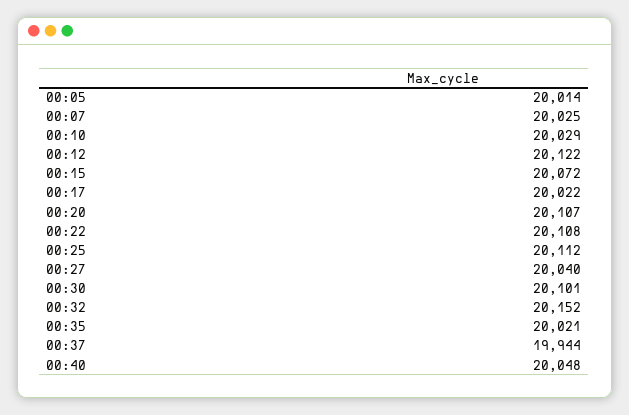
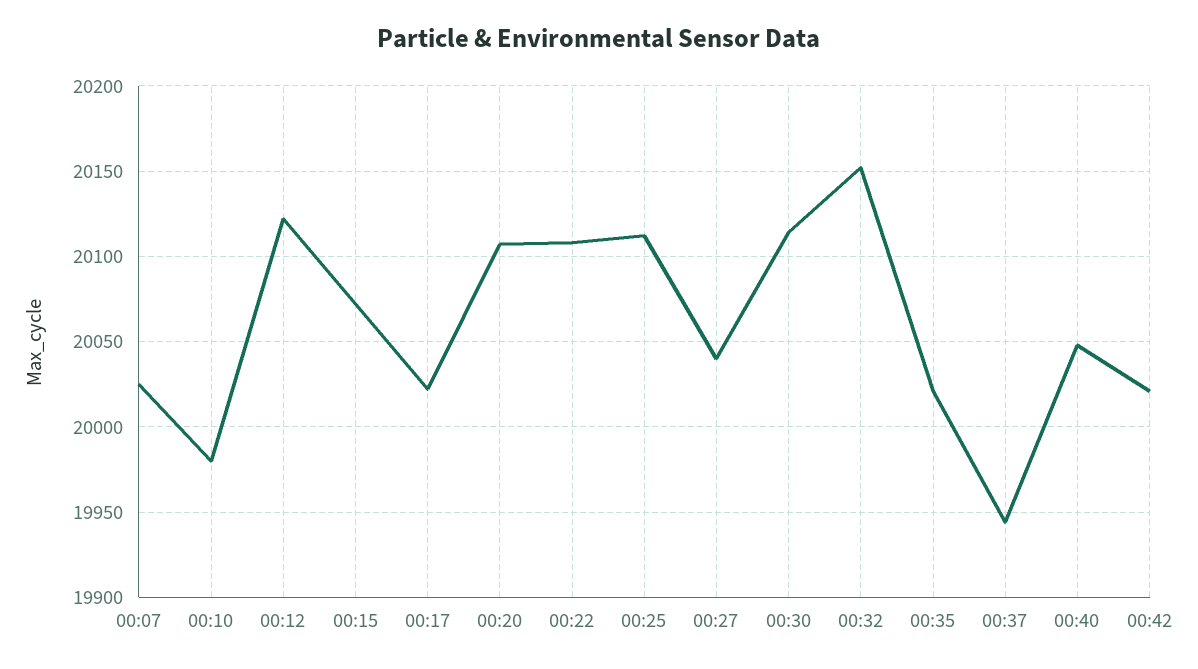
00:05: 20014 -> none
00:10: 20029 -> 19980
00:30: 20101 -> 20115
00:42: none -> 20020

